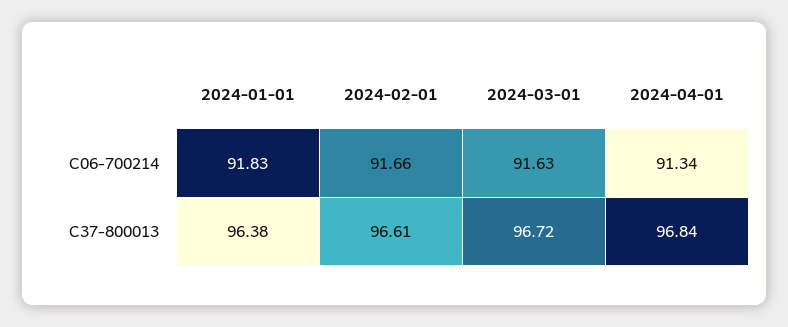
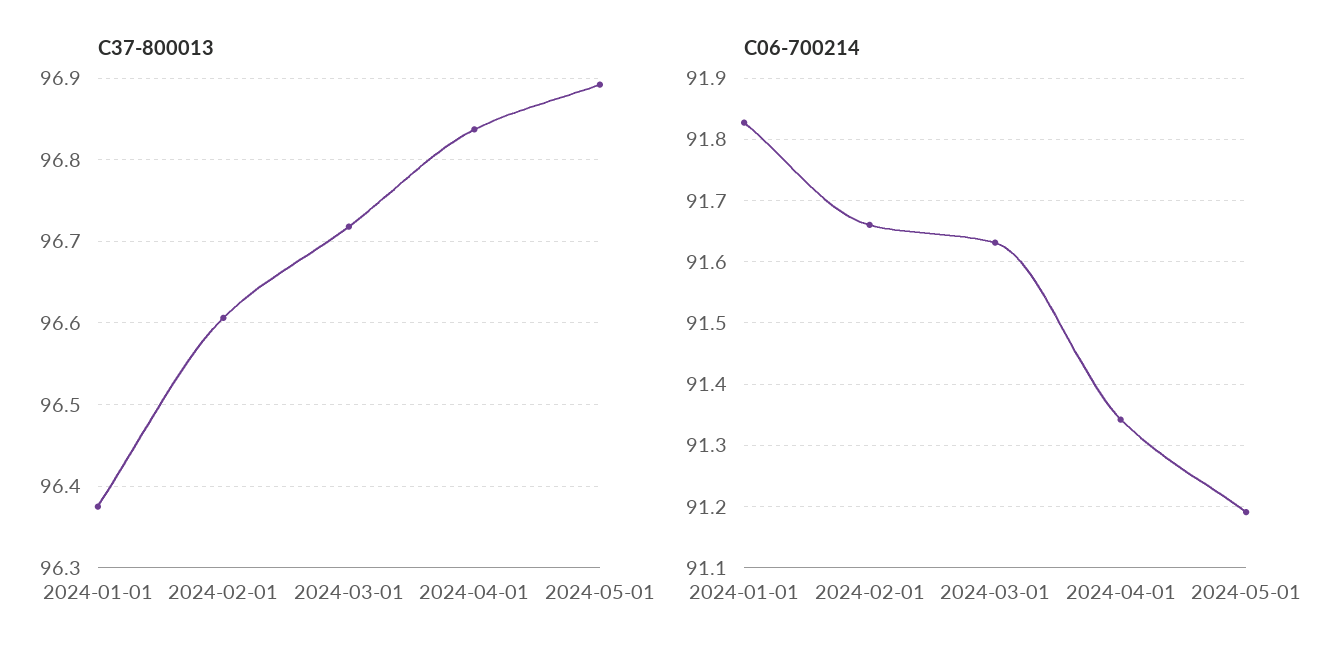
C37-800013, 2024-05-01: none -> 96.89
C06-700214, 2024-05-01: none -> 91.19

